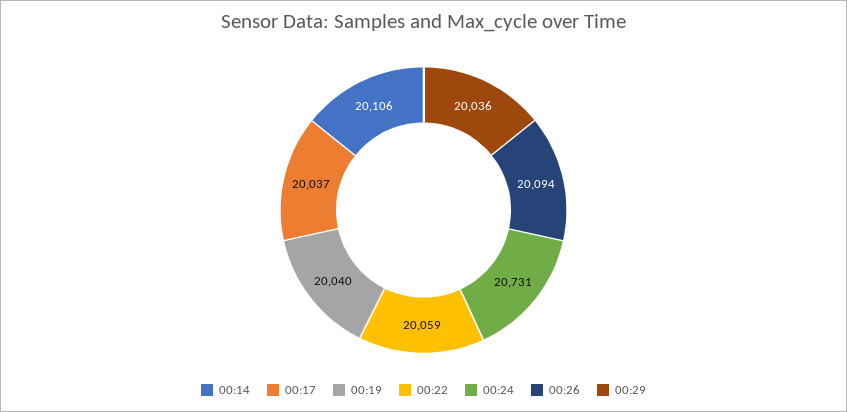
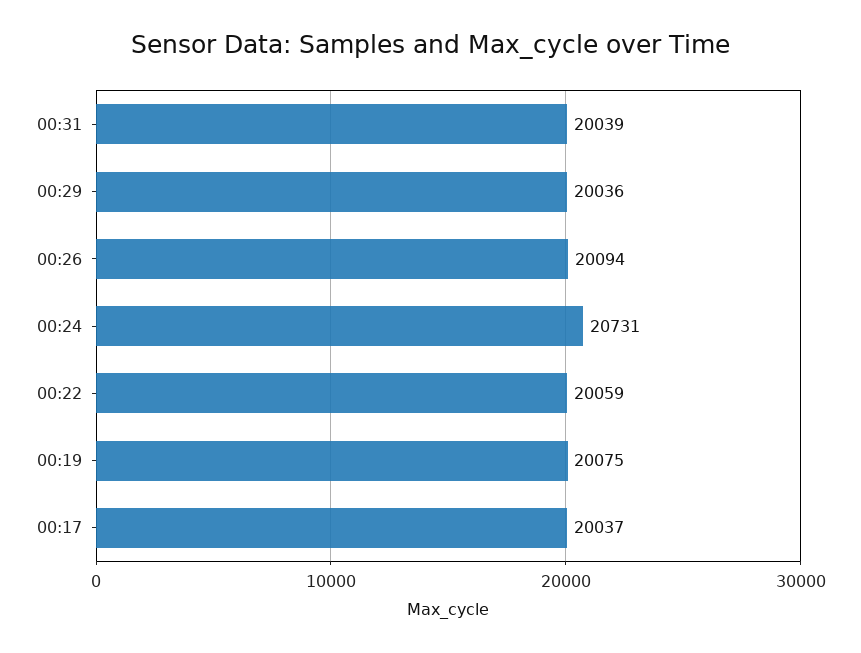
00:14: 20106 -> none
00:19: 20040 -> 20075
00:31: none -> 20039

